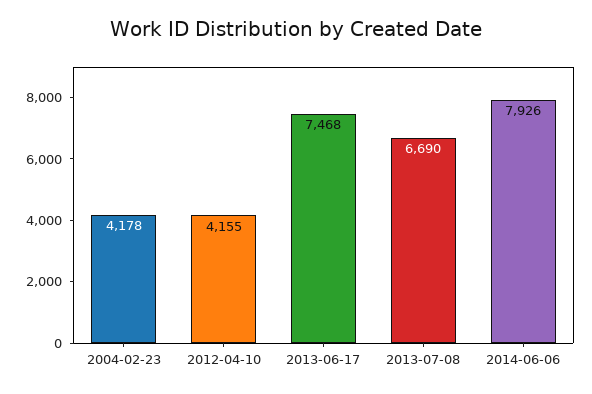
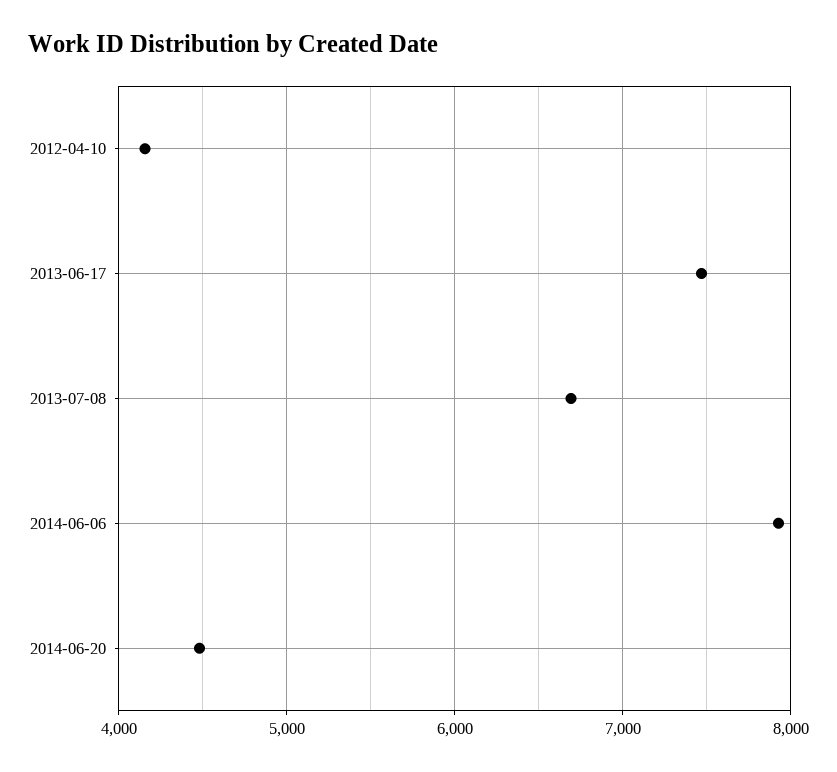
2004-02-23: 4178 -> none
2014-06-20: none -> 4500

